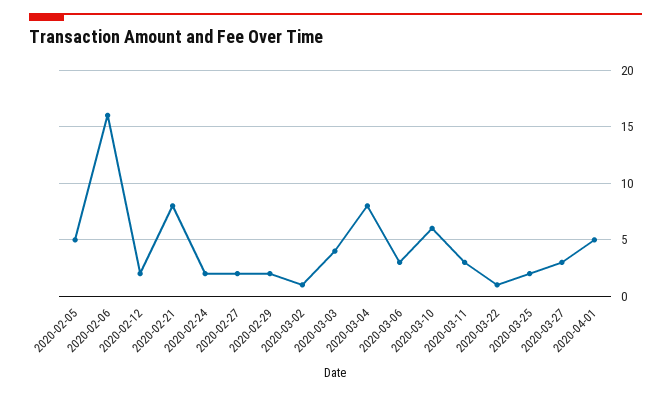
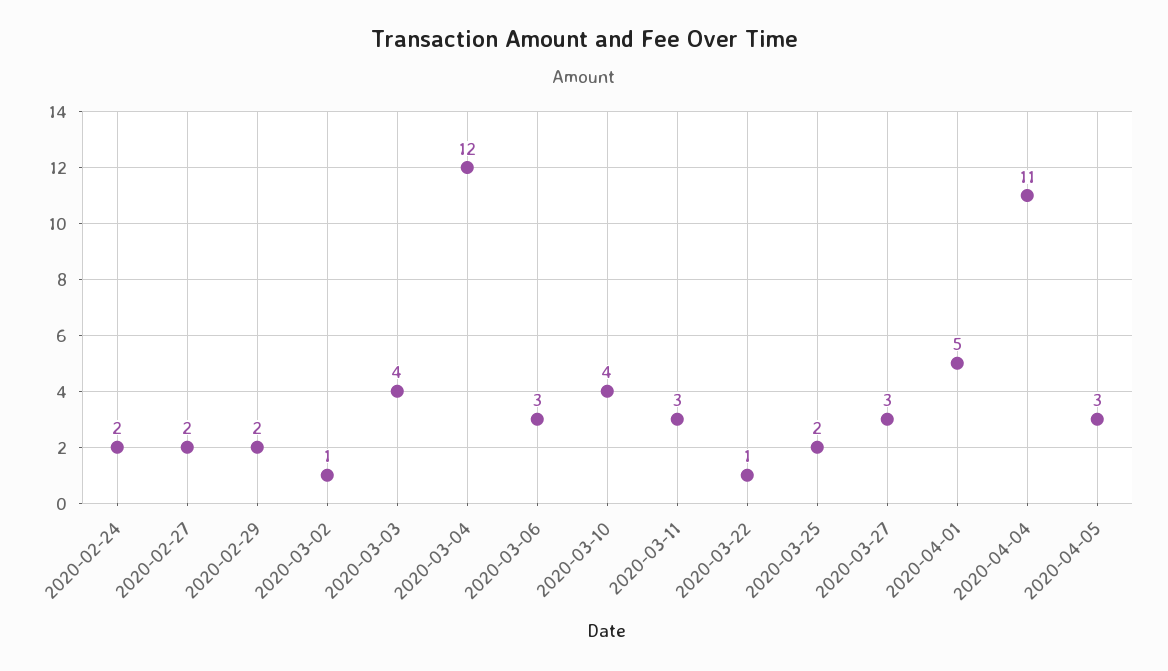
2020-02-05: 5 -> none
2020-02-06: 16 -> none
2020-02-12: 2 -> none
2020-02-21: 8 -> none
2020-03-04: 8 -> 12
2020-03-10: 6 -> 4
2020-04-04: none -> 11
2020-04-05: none -> 3

